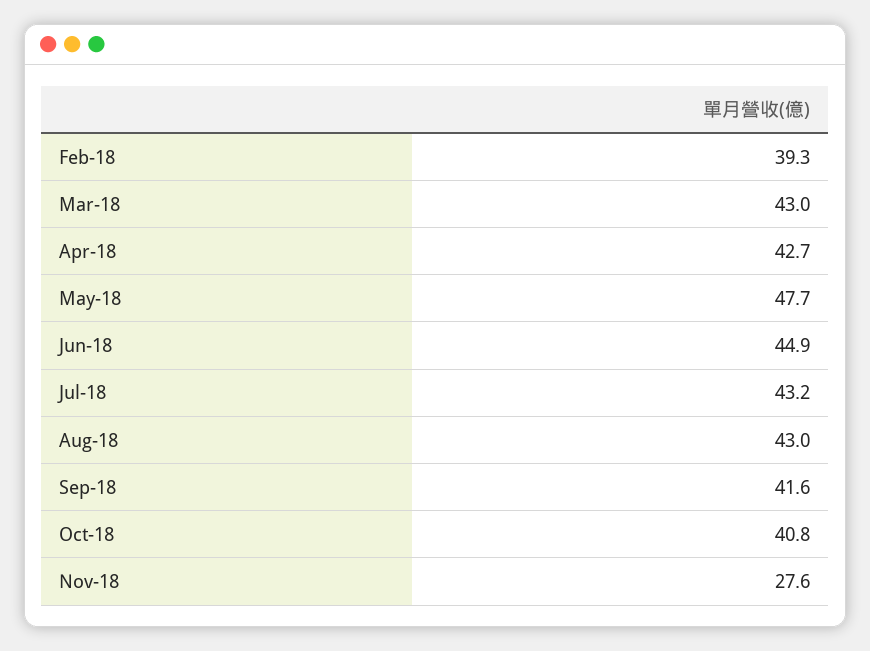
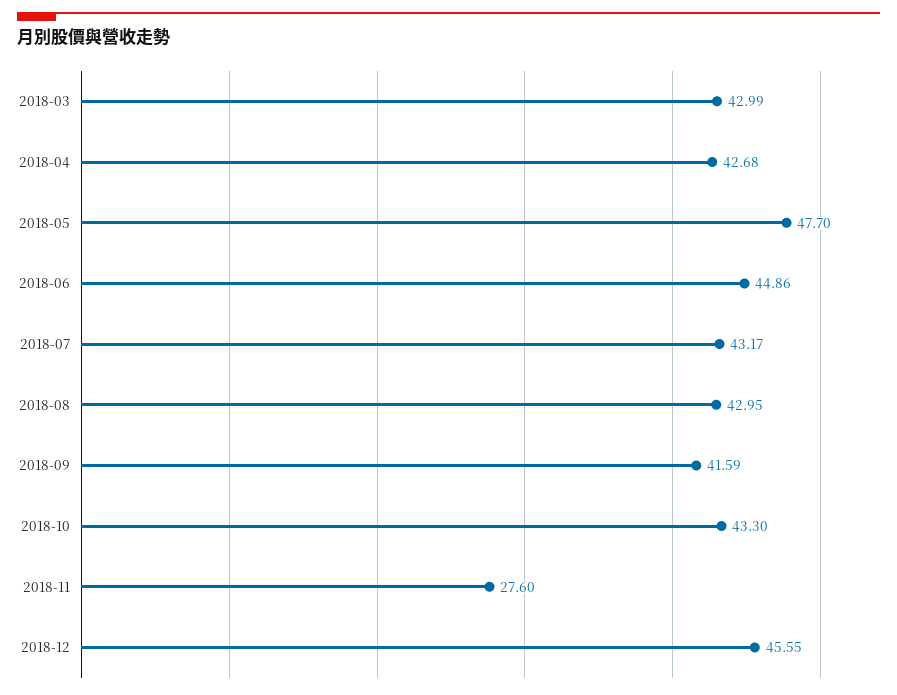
Feb-18: 39.3 -> none
Oct-18: 40.8 -> 43.3
2018-12: none -> 45.55

